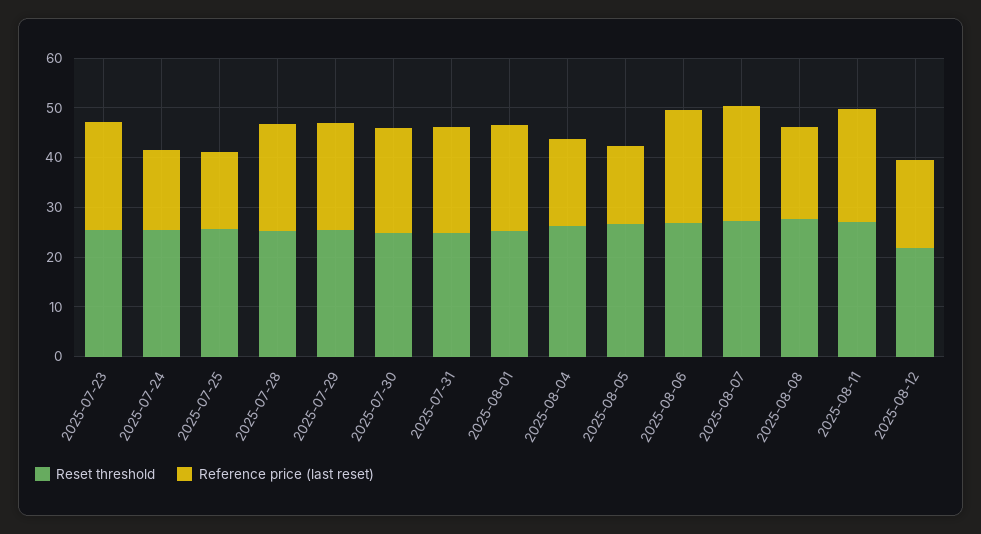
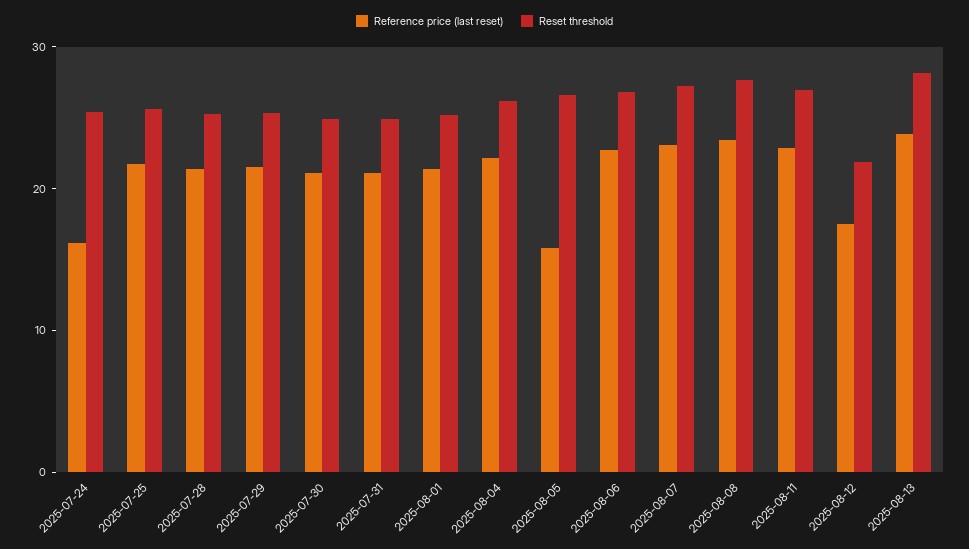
Reset threshold, 2025-07-23: 26 -> none
Reference price (last reset), 2025-07-23: 22 -> none
Reference price (last reset), 2025-07-25: 16 -> 22
Reference price (last reset), 2025-08-04: 18 -> 22
Reference price (last reset), 2025-08-08: 18 -> 24
Reference price (last reset), 2025-08-13: none -> 24
Reset threshold, 2025-08-13: none -> 28

